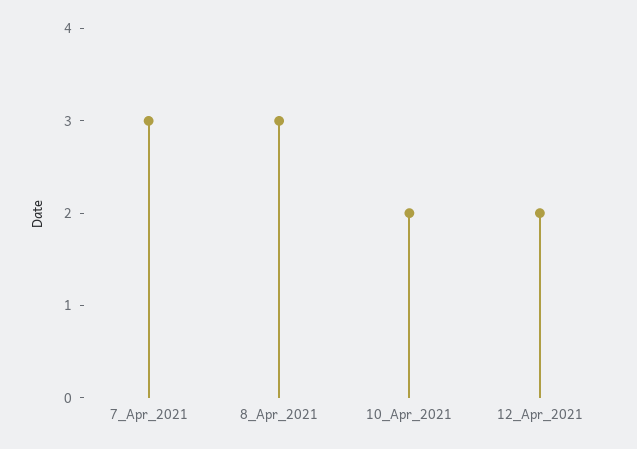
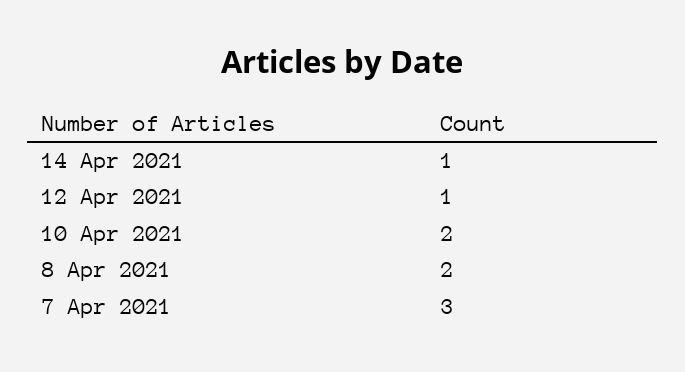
8_Apr_2021: 3 -> 2
12_Apr_2021: 2 -> 1
14 Apr 2021: none -> 1

